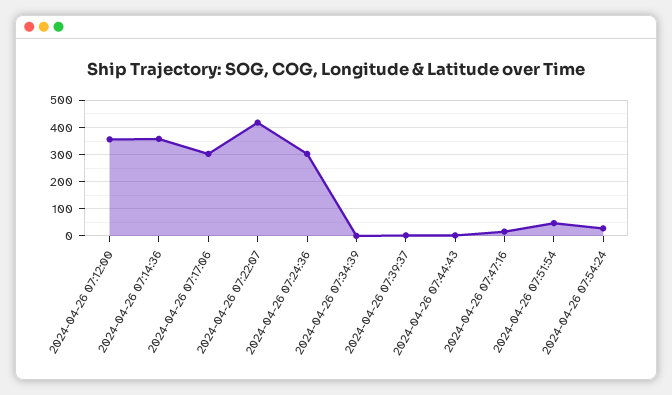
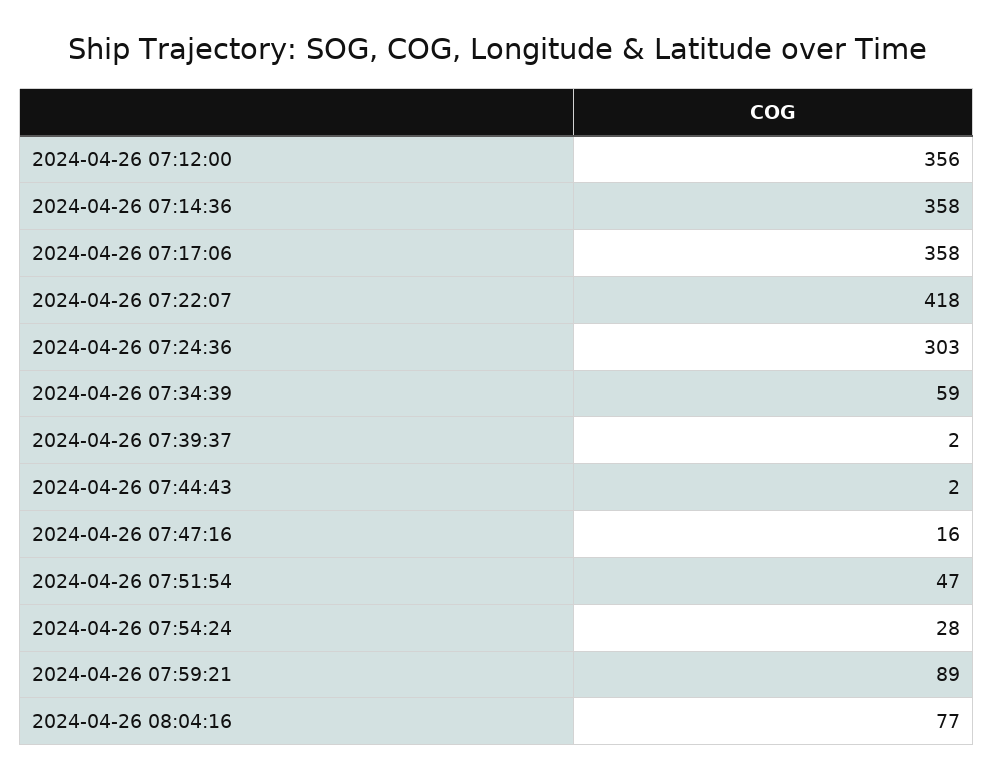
2024-04-26 07:17:06: 300 -> 358
2024-04-26 07:34:39: 0 -> 59
2024-04-26 07:59:21: none -> 89
2024-04-26 08:04:16: none -> 77

